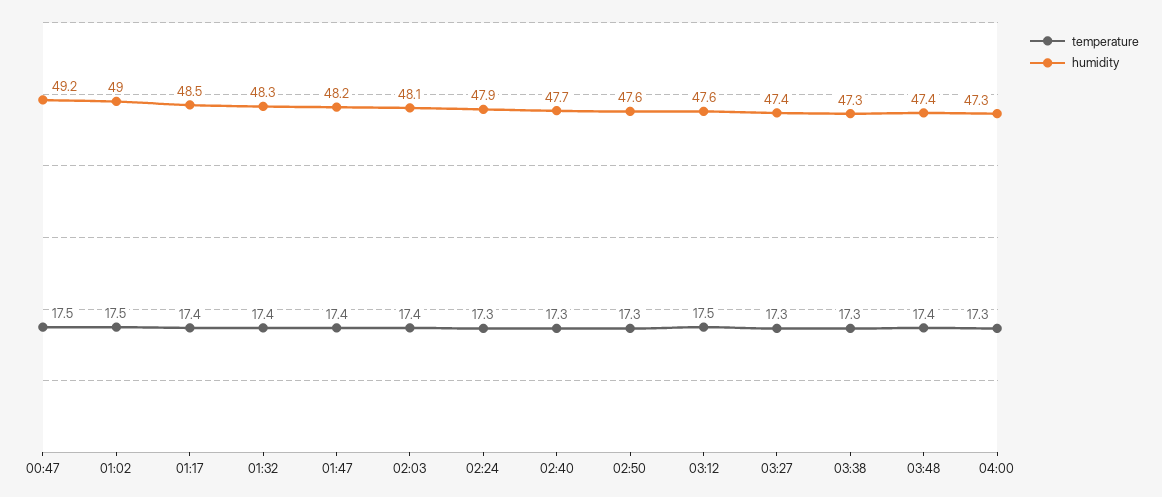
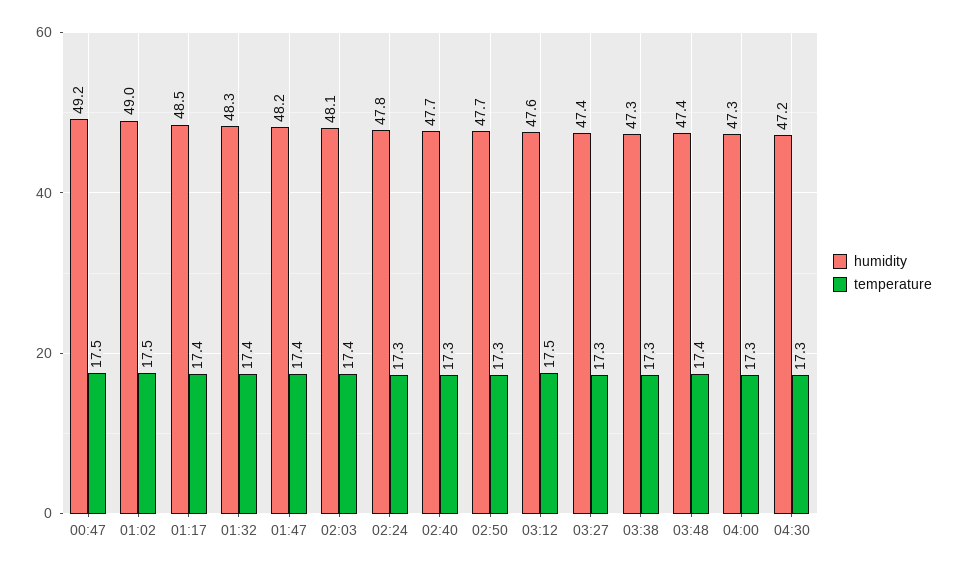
humidity, 02:24: 47.9 -> 47.8
humidity, 02:50: 47.6 -> 47.7
humidity, 04:30: none -> 47.2
temperature, 04:30: none -> 17.3

